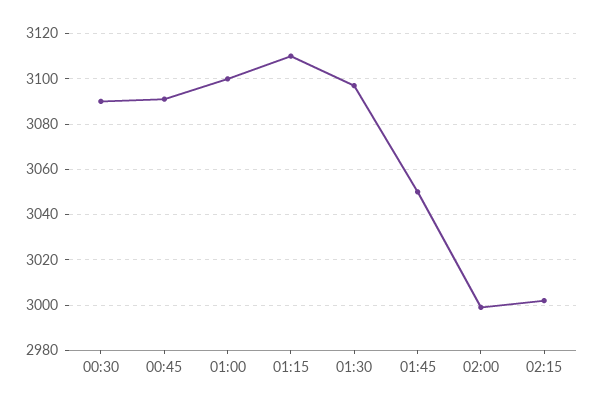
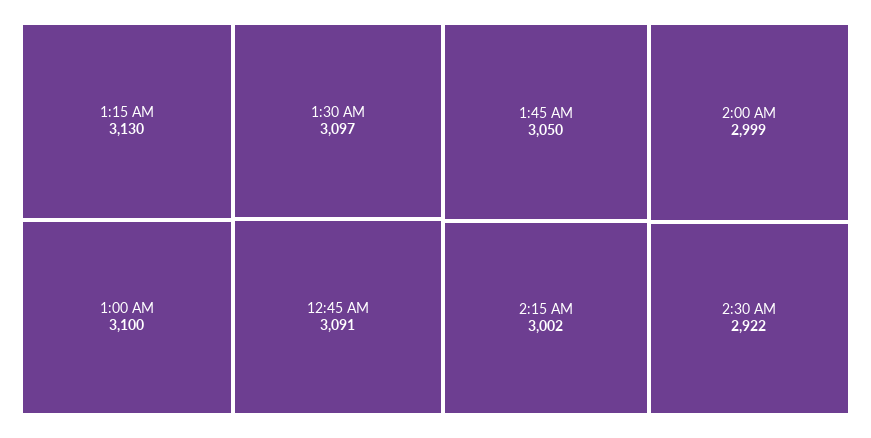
00:30: 3090 -> none
01:15: 3110 -> 3130
2:30 AM: none -> 2922

